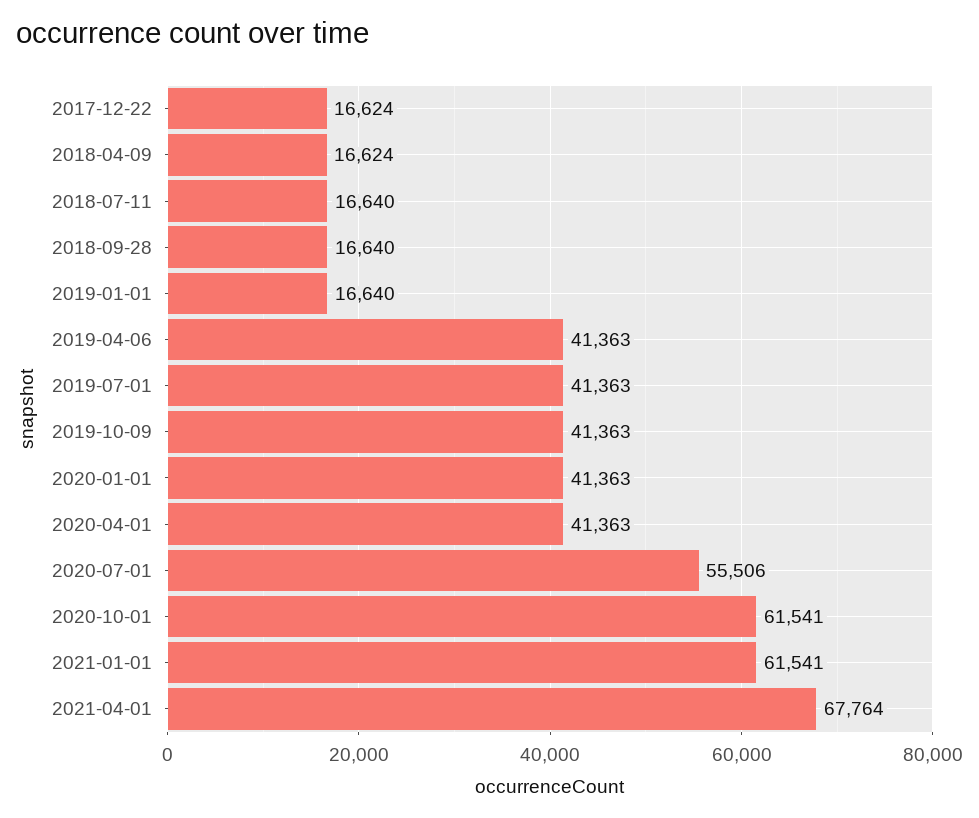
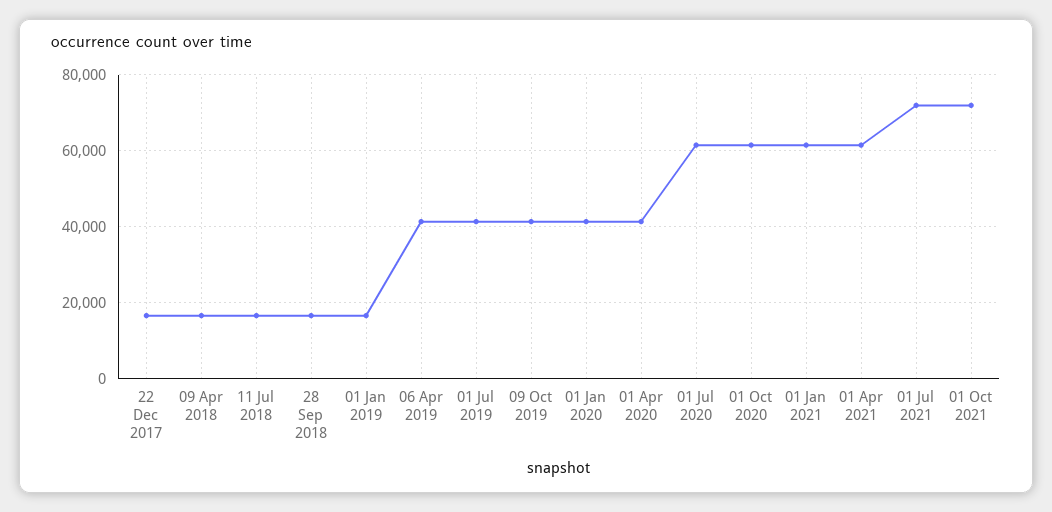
2020-07-01: 55506 -> 62000
2021-04-01: 67764 -> 62000
01 Jul 2021: none -> 72000
01 Oct 2021: none -> 72000

